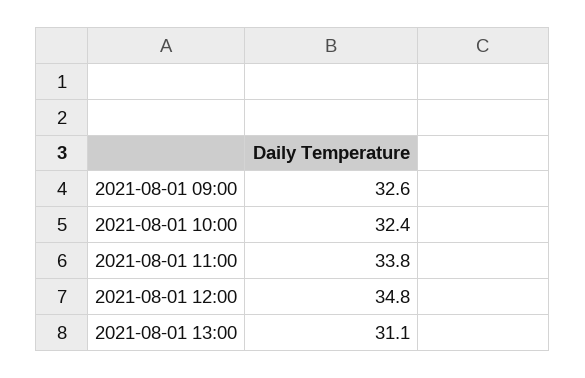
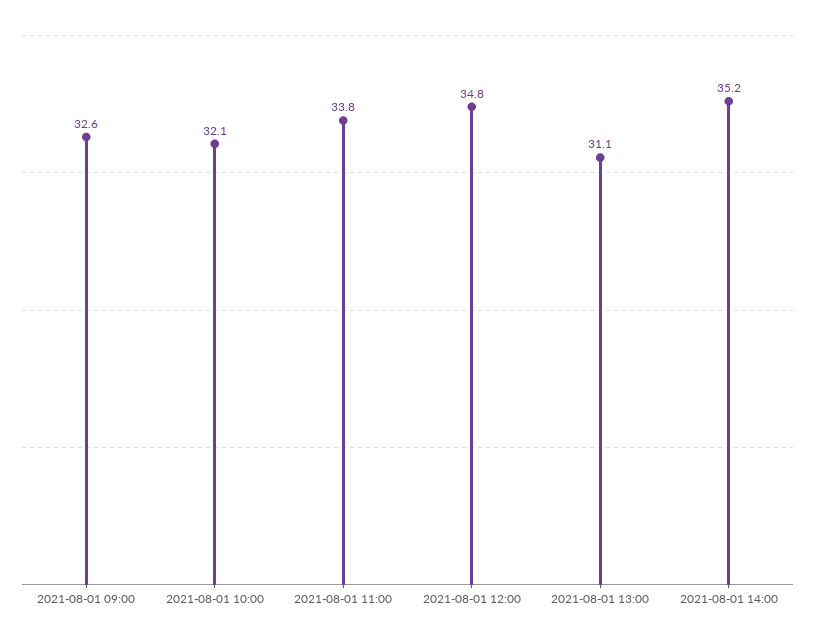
2021-08-01 10:00: 32.4 -> 32.1
2021-08-01 14:00: none -> 35.2

